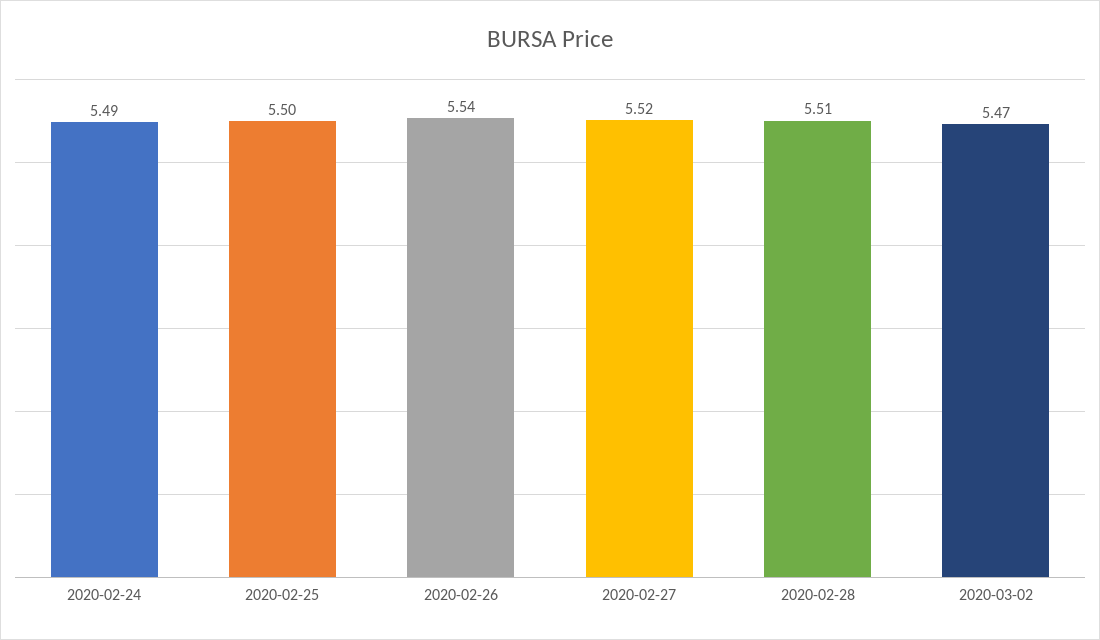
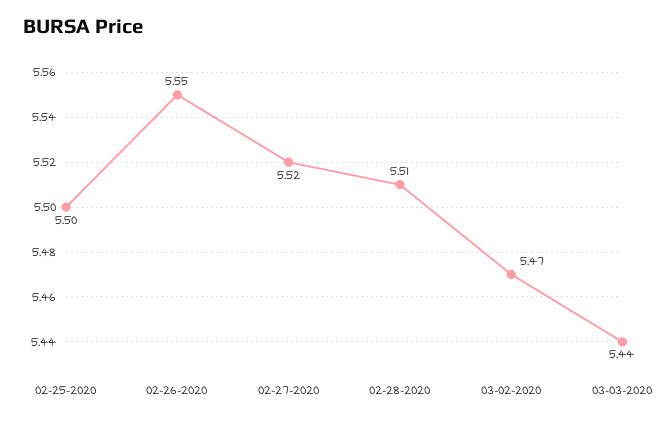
2020-02-24: 5.49 -> none
2020-02-26: 5.54 -> 5.55
03-03-2020: none -> 5.44

